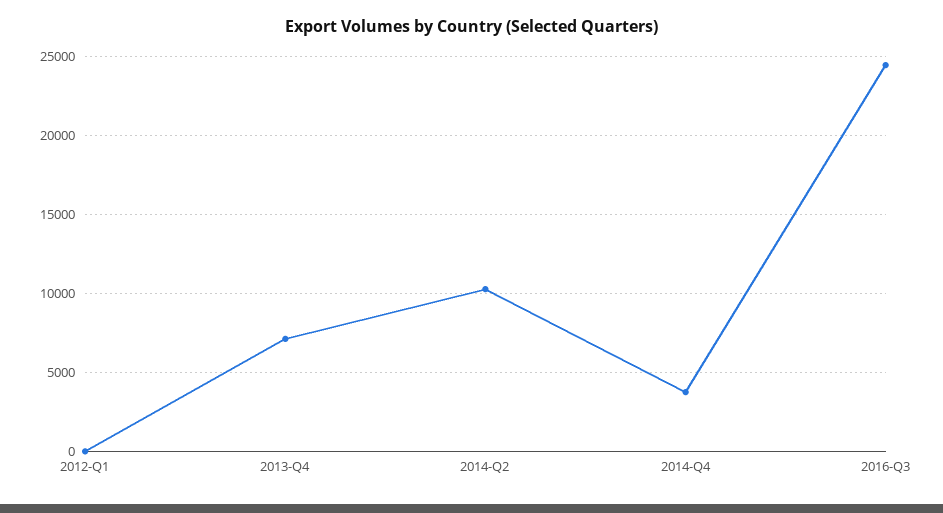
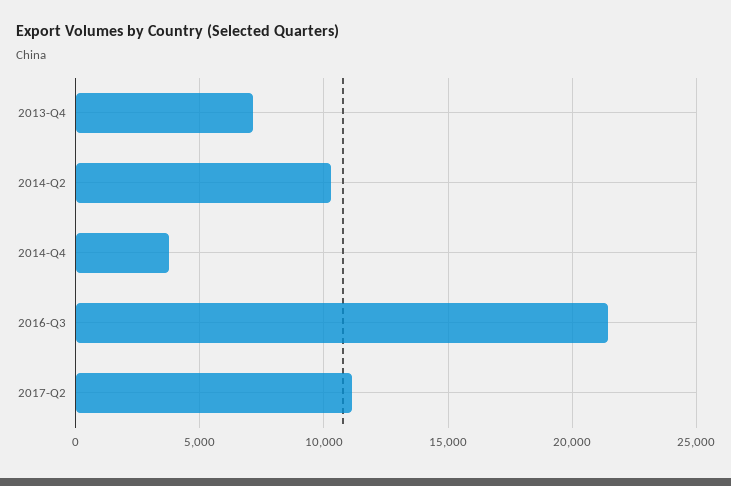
2012-Q1: 0 -> none
2016-Q3: 24500 -> 21500
2017-Q2: none -> 11000

